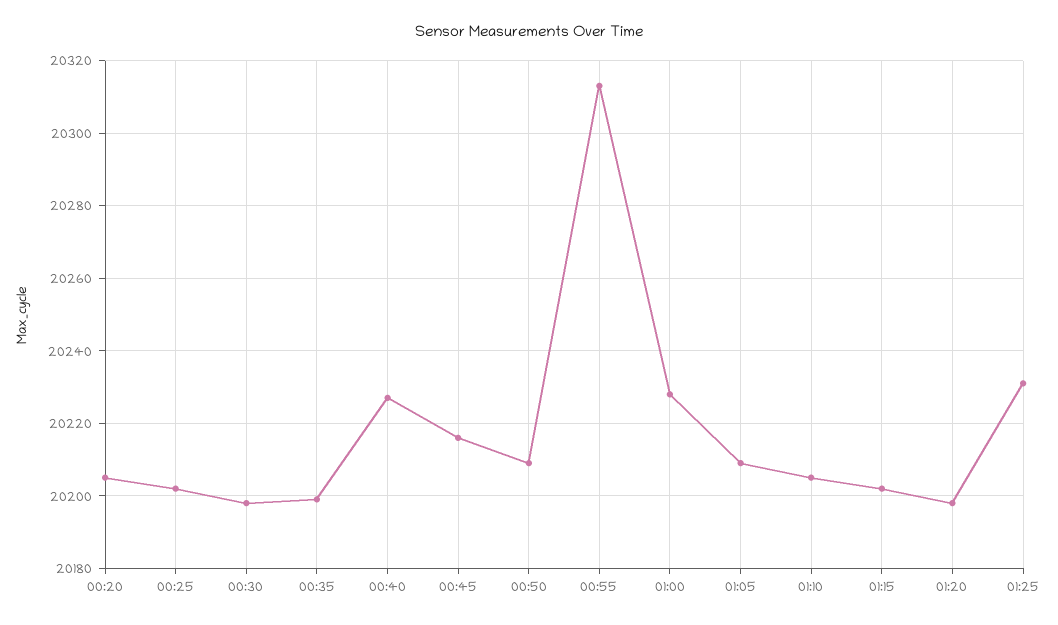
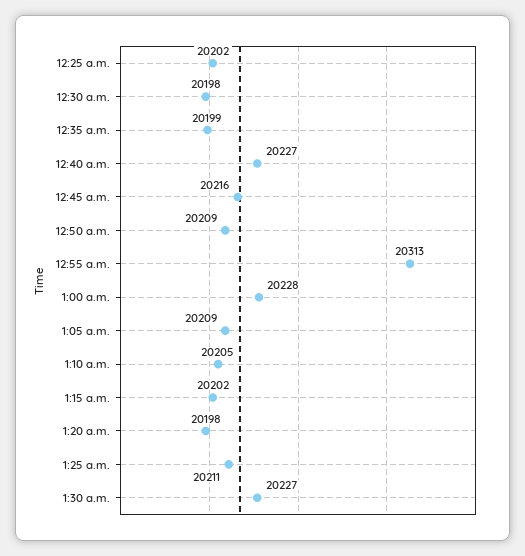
00:20: 20205 -> none
01:25: 20230 -> 20211
1:30 a.m.: none -> 20227

